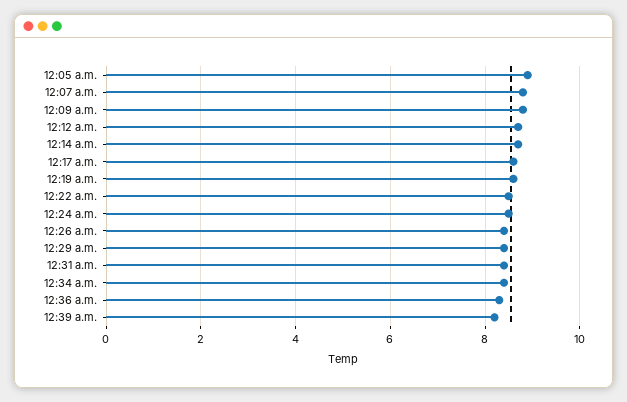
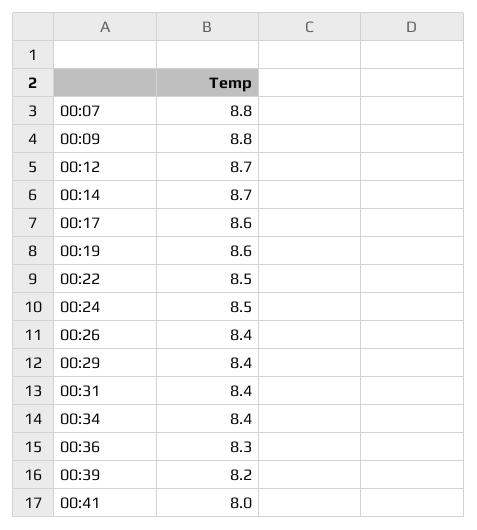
12:05 a.m.: 9 -> none
00:41: none -> 8

